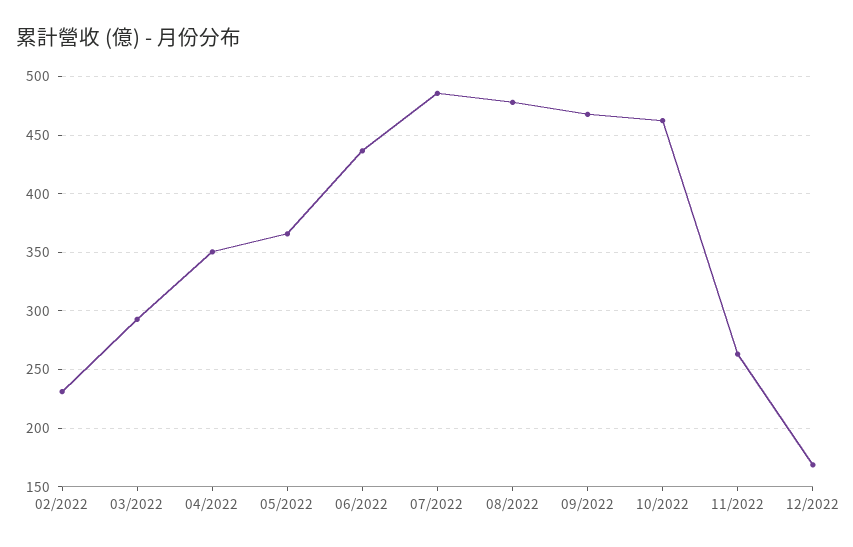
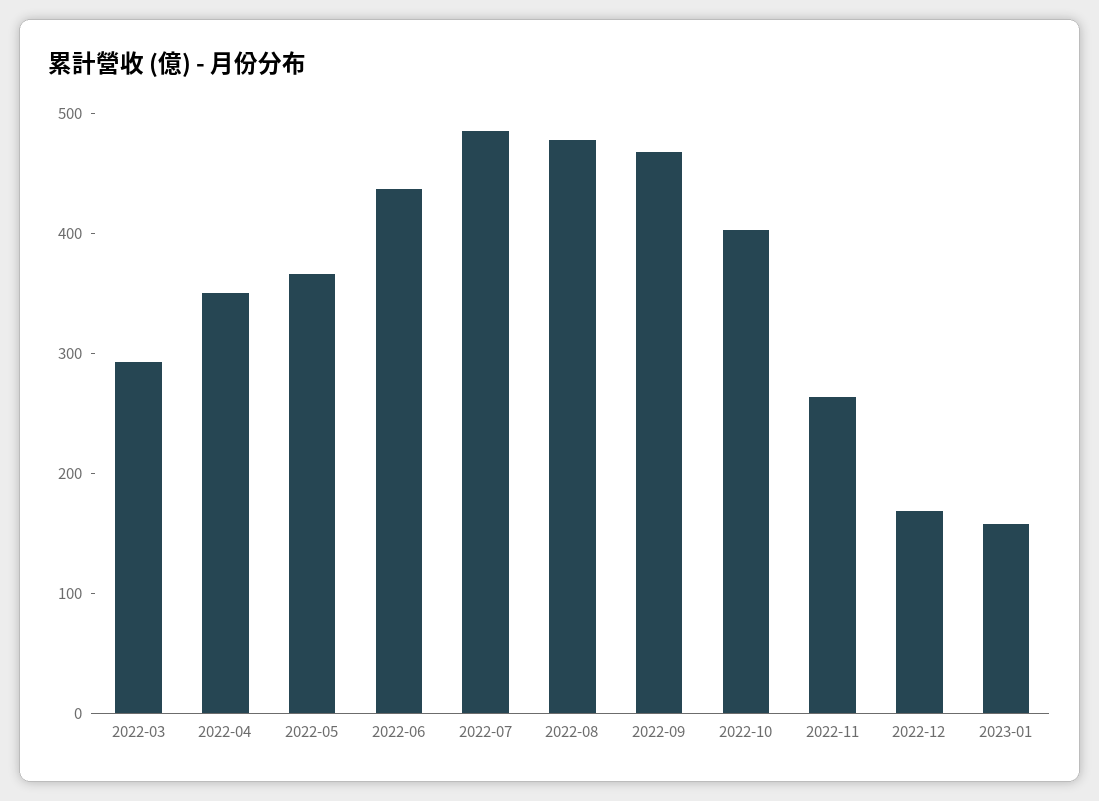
02/2022: 230 -> none
10/2022: 460 -> 400
2023-01: none -> 160

